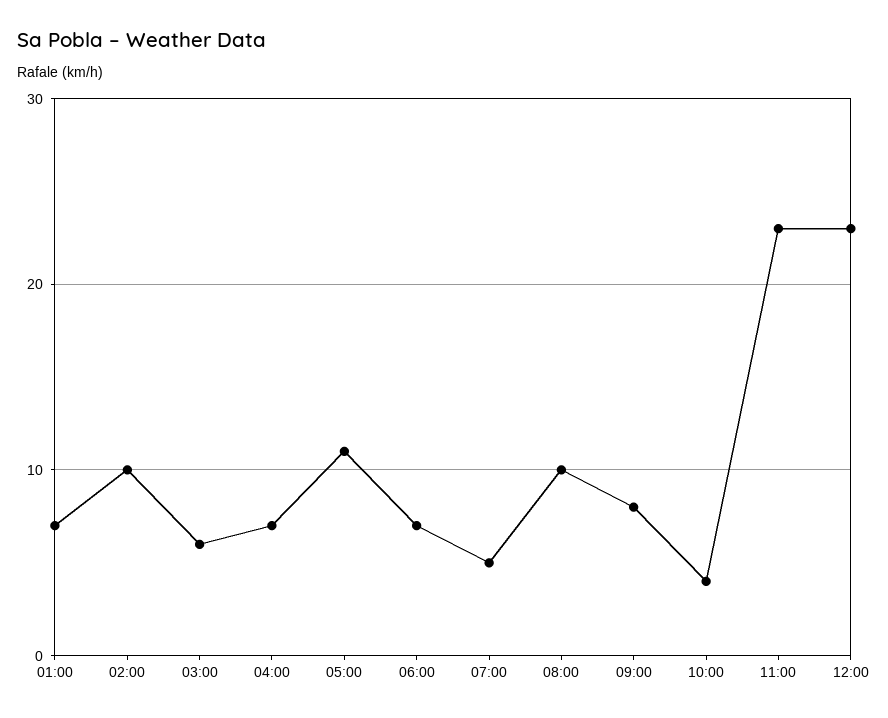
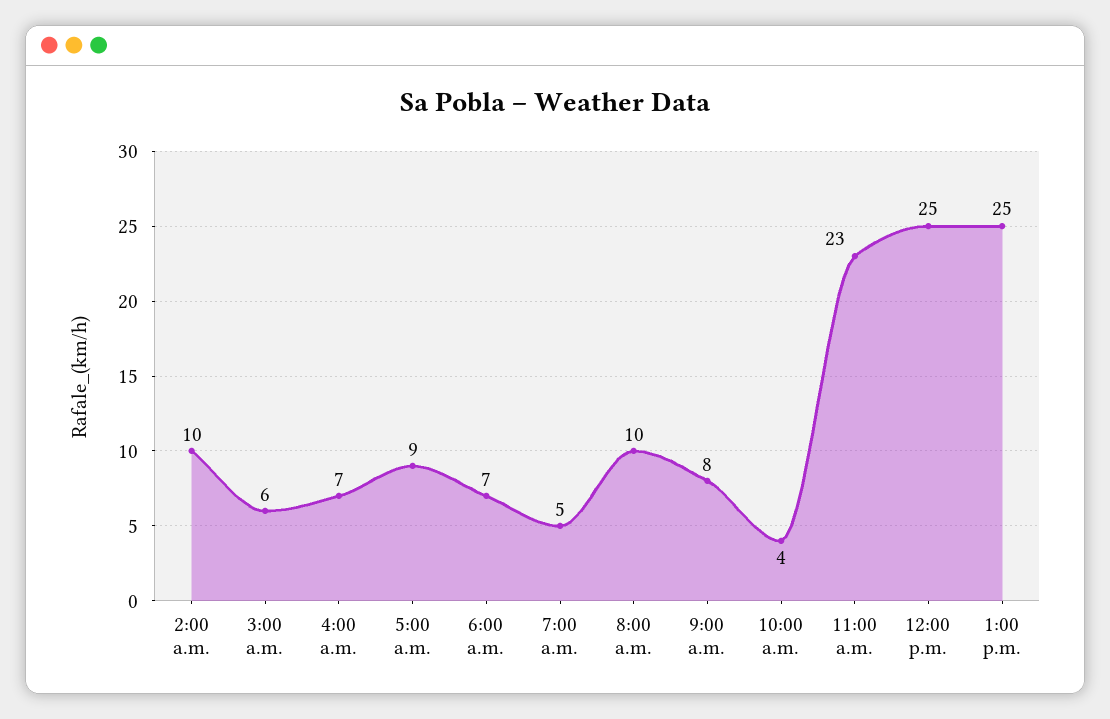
01:00: 7 -> none
05:00: 11 -> 9
12:00: 23 -> 25
1:00 p.m.: none -> 25

